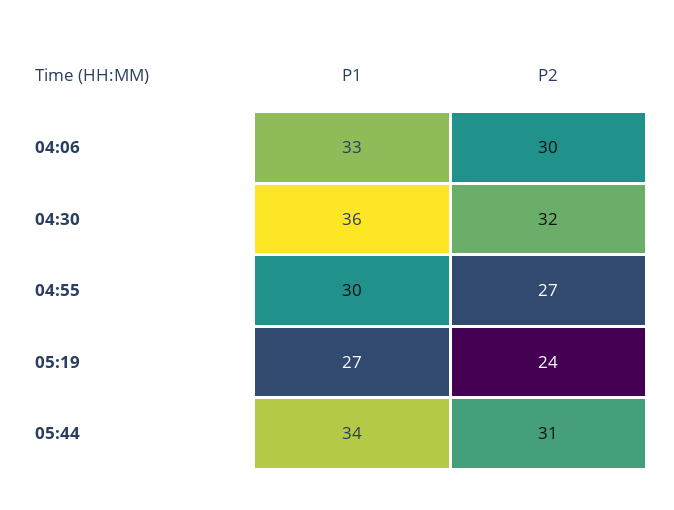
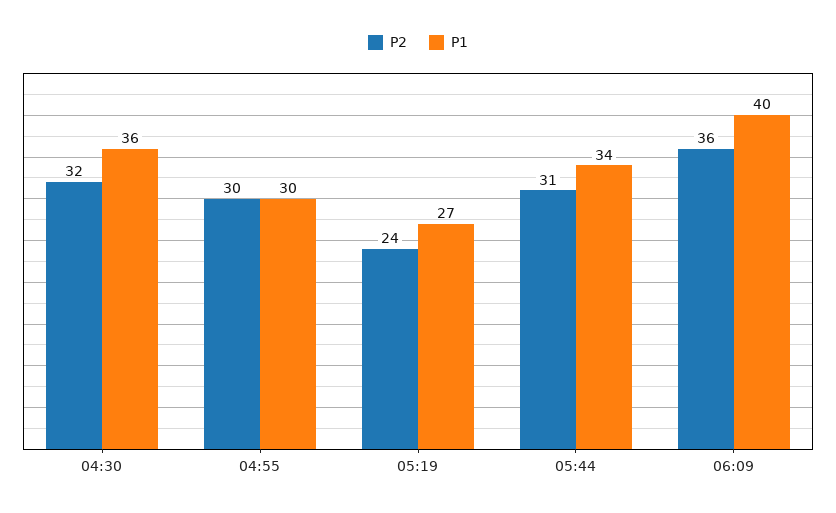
P1, 04:06: 33 -> none
P2, 04:06: 30 -> none
P2, 04:55: 27 -> 30
P2, 06:09: none -> 36
P1, 06:09: none -> 40

